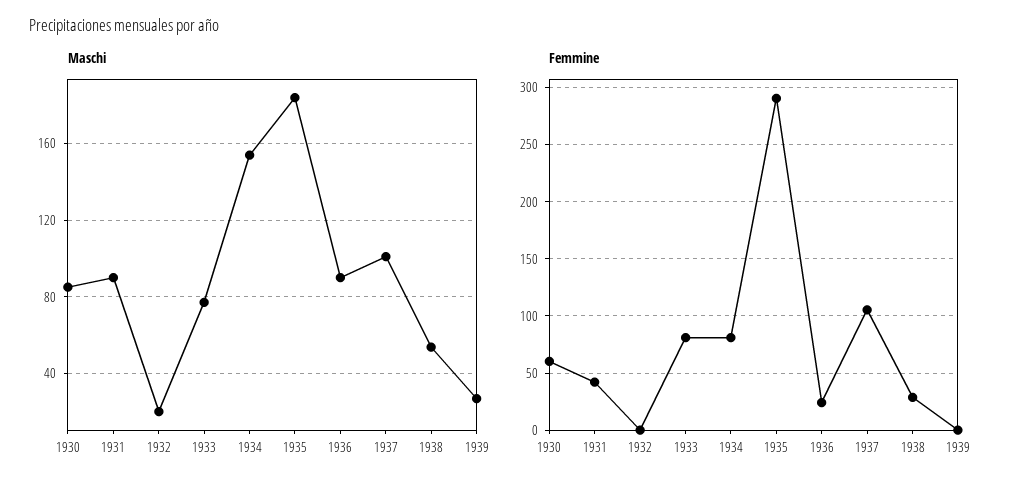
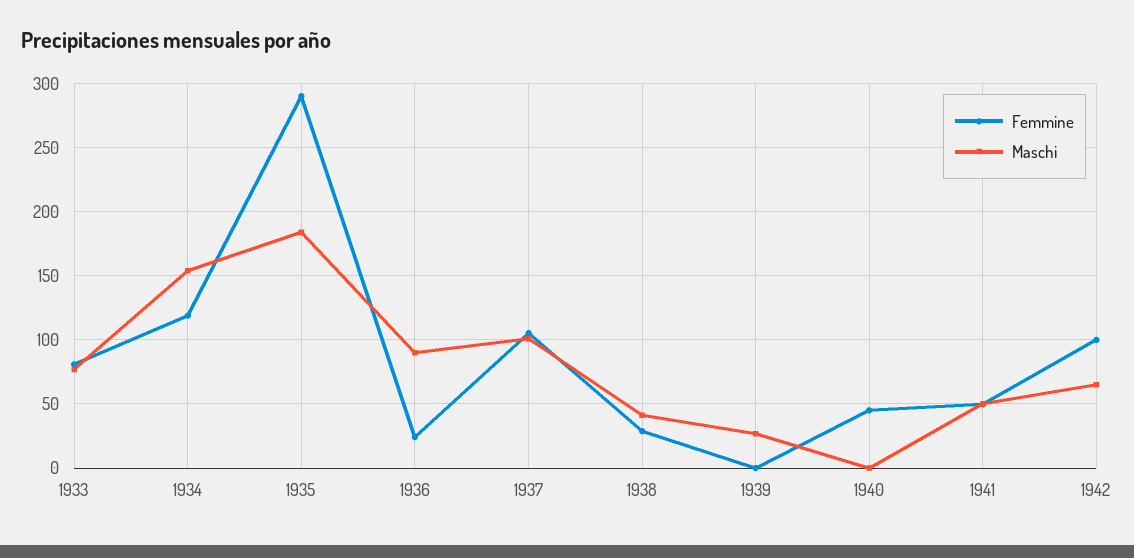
Maschi, 1930: 85 -> none
Maschi, 1931: 90 -> none
Maschi, 1932: 20 -> none
Maschi, 1938: 55 -> 40
Femmine, 1930: 60 -> none
Femmine, 1931: 40 -> none
Femmine, 1932: 0 -> none
Femmine, 1934: 80 -> 120
Femmine, 1940: none -> 45
Maschi, 1940: none -> 0
Femmine, 1941: none -> 50
Maschi, 1941: none -> 50
Femmine, 1942: none -> 100
Maschi, 1942: none -> 65

